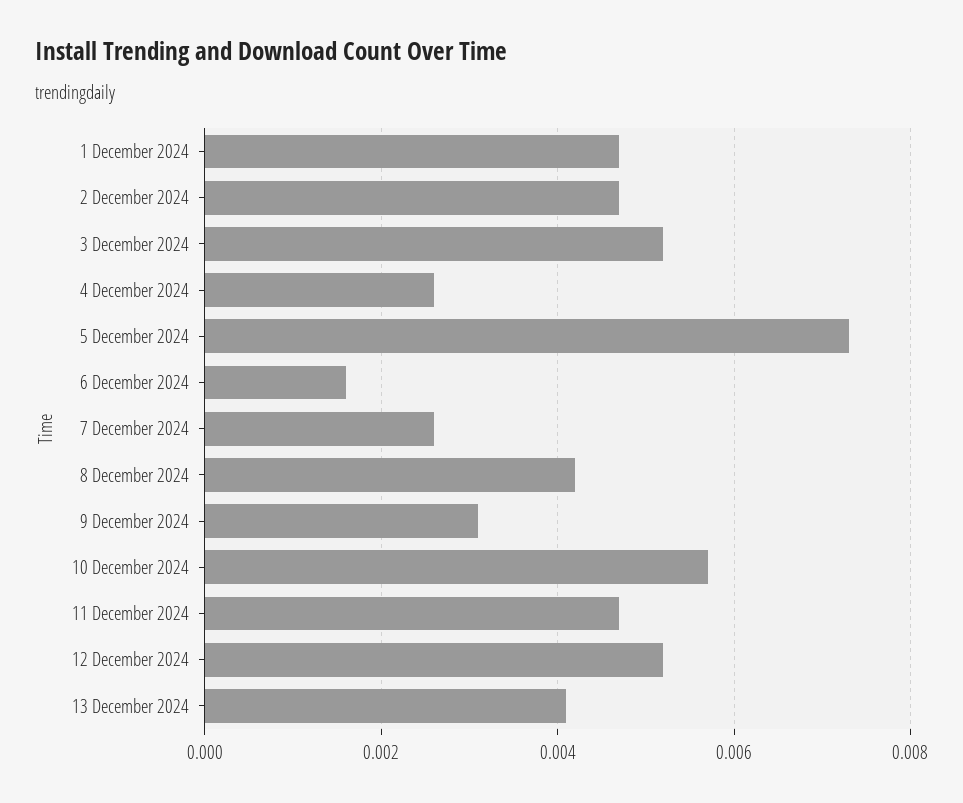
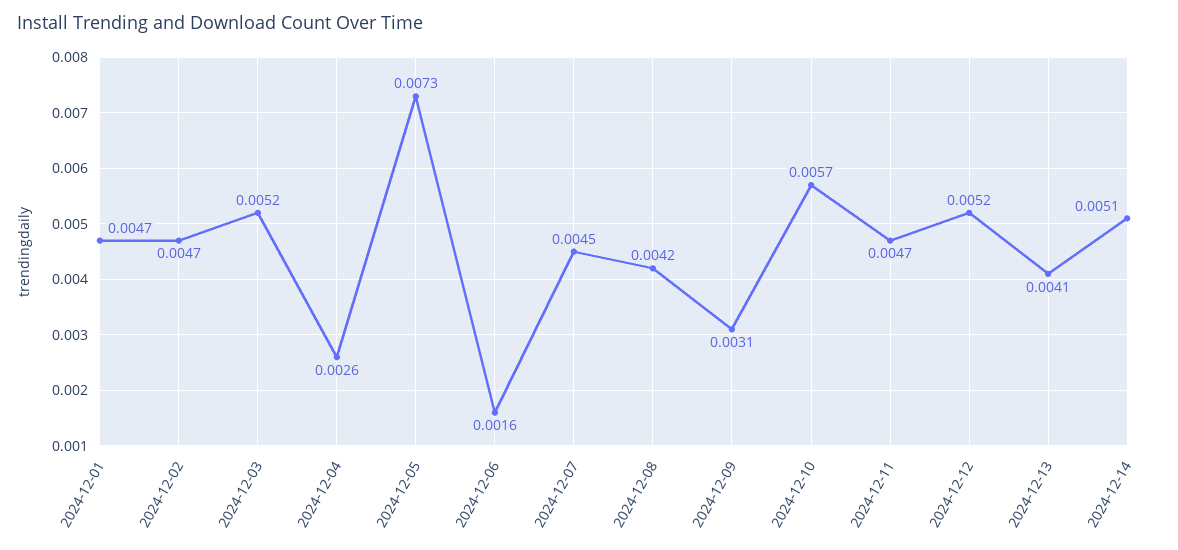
7 December 2024: 0.0025 -> 0.0045
2024-12-14: none -> 0.0051

